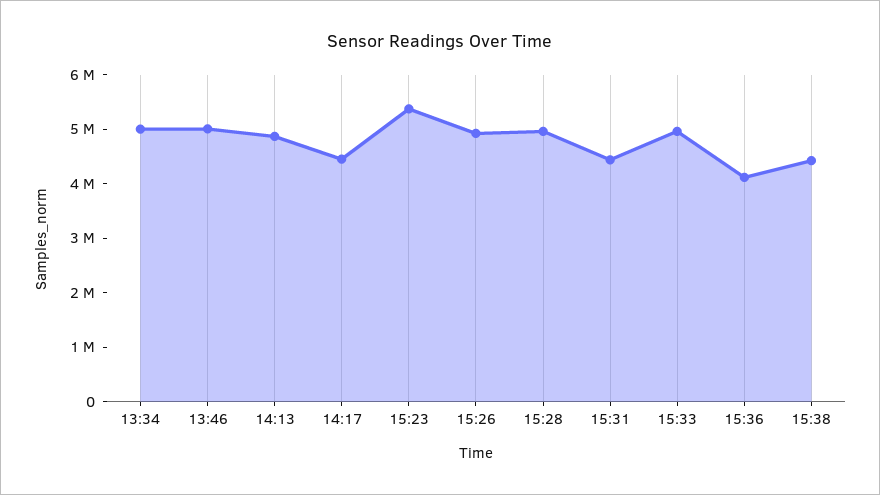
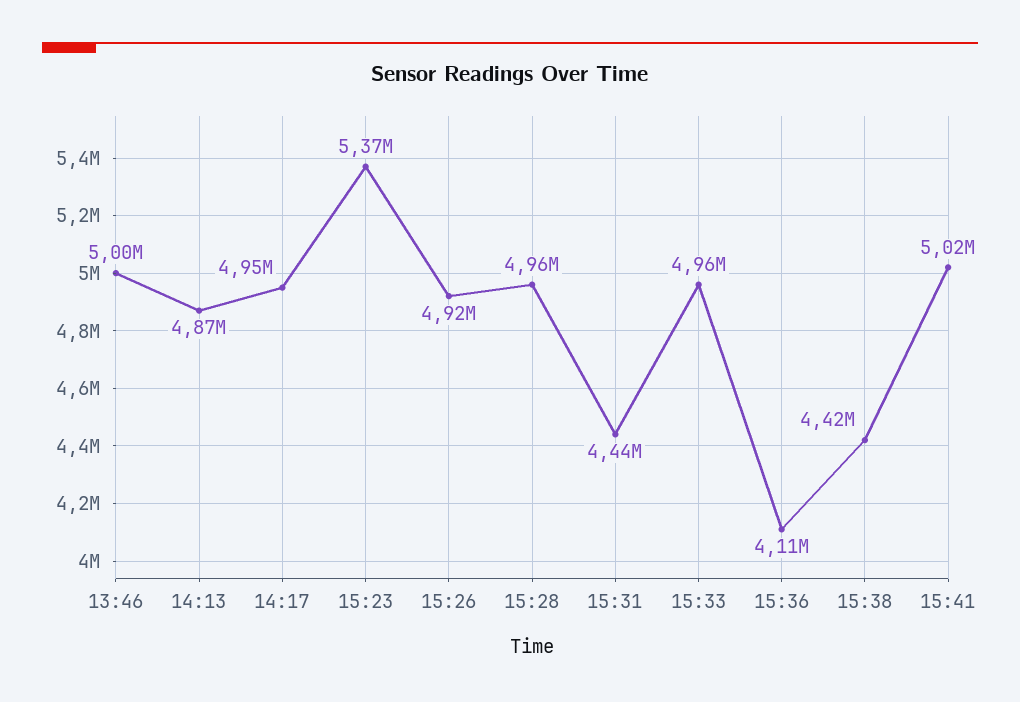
13:34: 5000000 -> none
14:17: 4400000 -> 4950000
15:41: none -> 5020000

